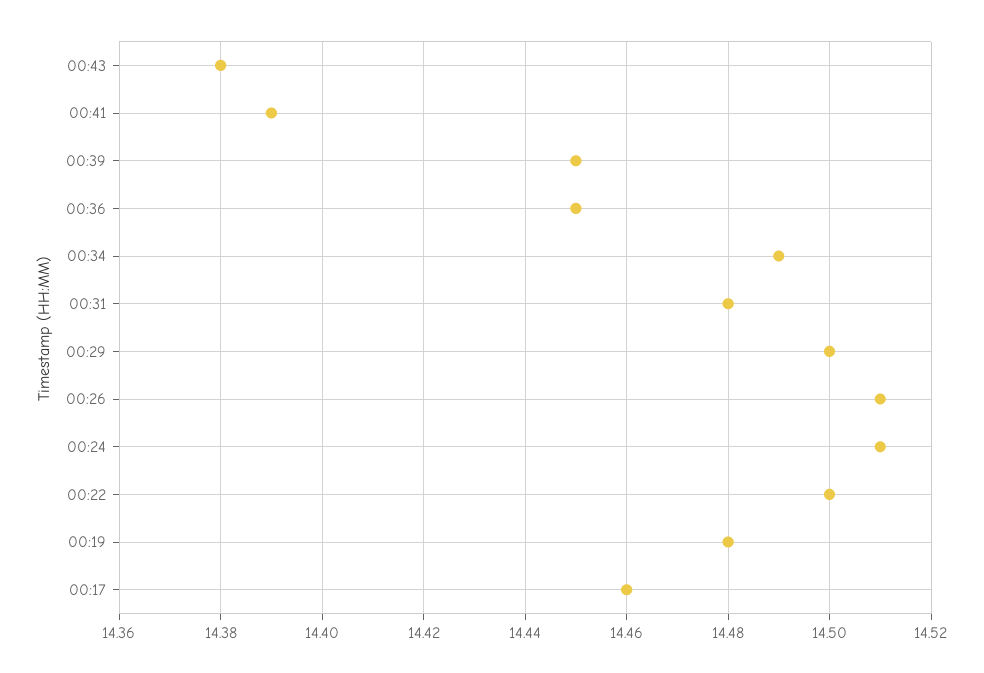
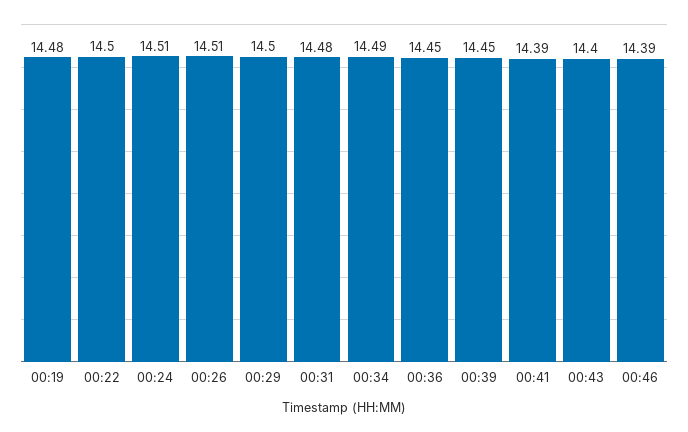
00:43: 14.38 -> 14.4
00:17: 14.46 -> none
00:46: none -> 14.39

